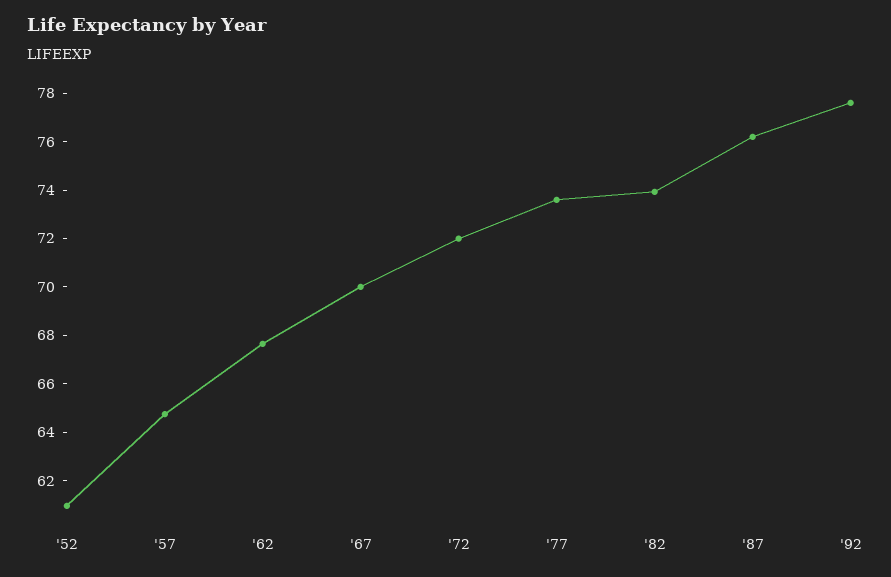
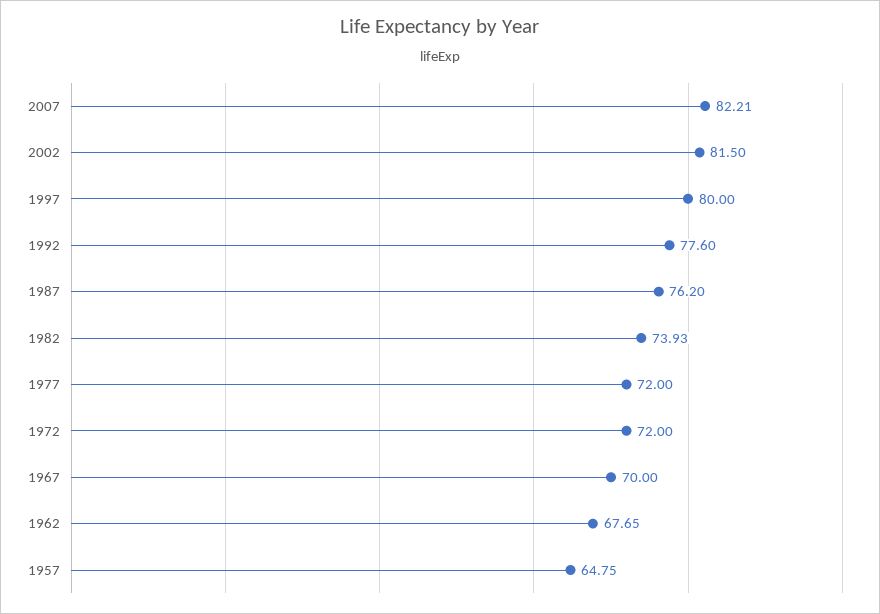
'52: 61 -> none
'77: 73.5 -> 72
2007: none -> 82.21
2002: none -> 81.5
1997: none -> 80

